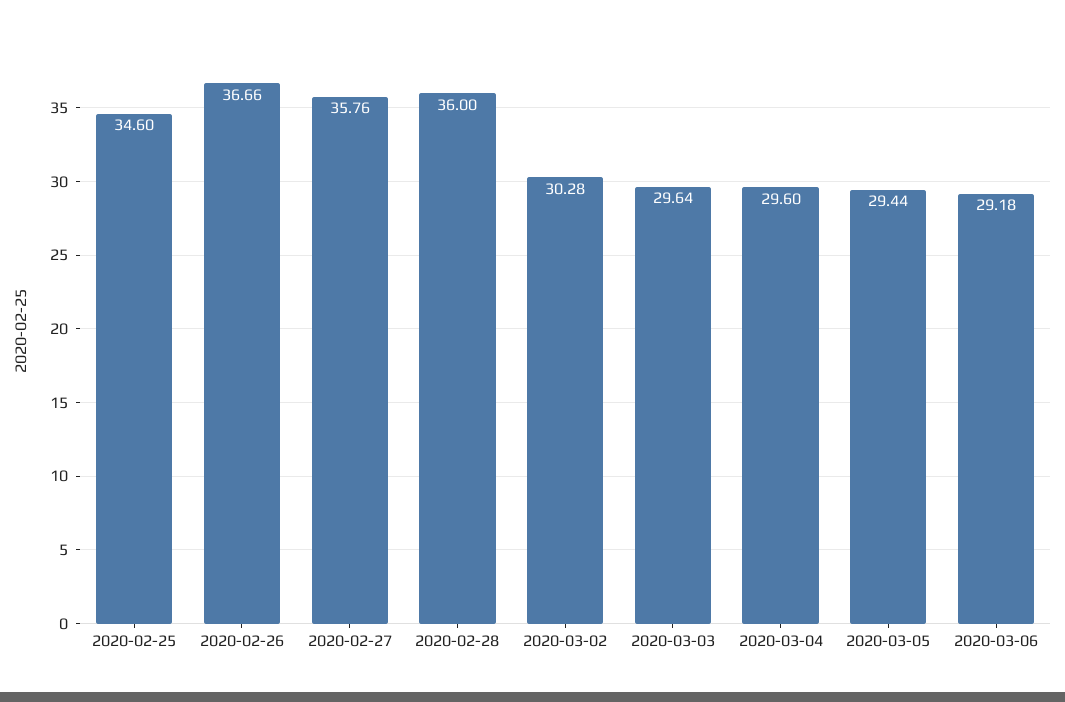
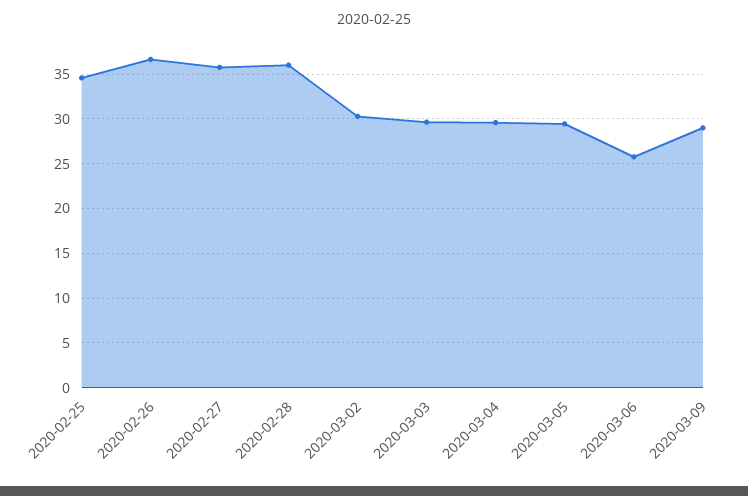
2020-03-06: 29.18 -> 26
2020-03-09: none -> 29

